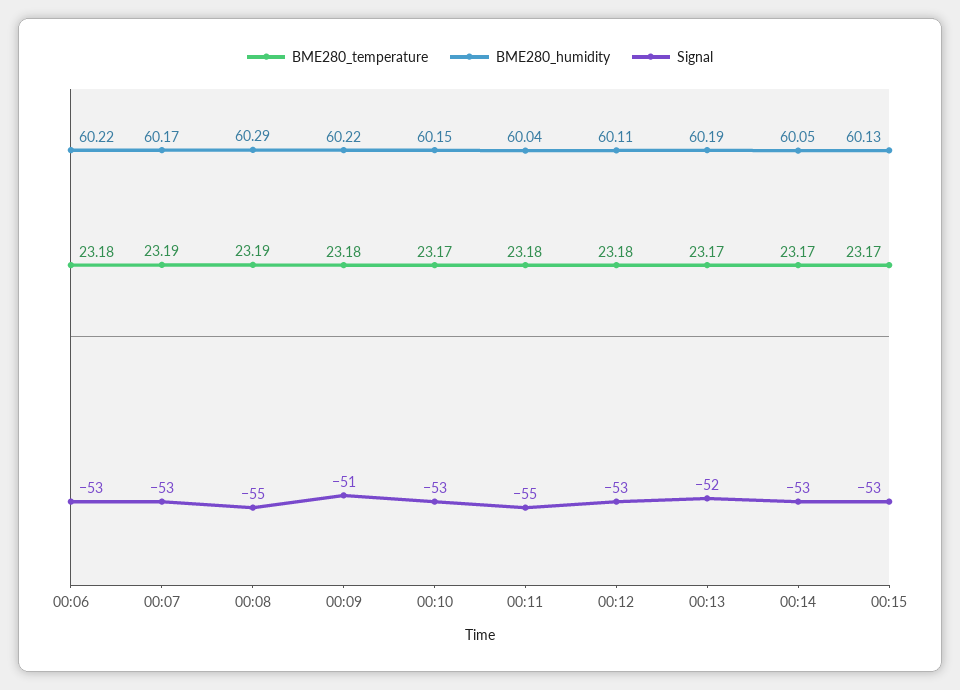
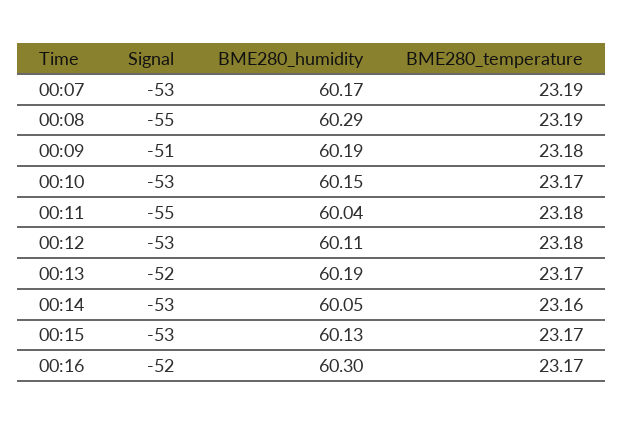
BME280_temperature, 00:06: 23.18 -> none
BME280_humidity, 00:06: 60.22 -> none
Signal, 00:06: -53 -> none
BME280_humidity, 00:09: 60.22 -> 60.19
BME280_temperature, 00:14: 23.17 -> 23.16
Signal, 00:16: none -> -52
BME280_humidity, 00:16: none -> 60.3
BME280_temperature, 00:16: none -> 23.17

